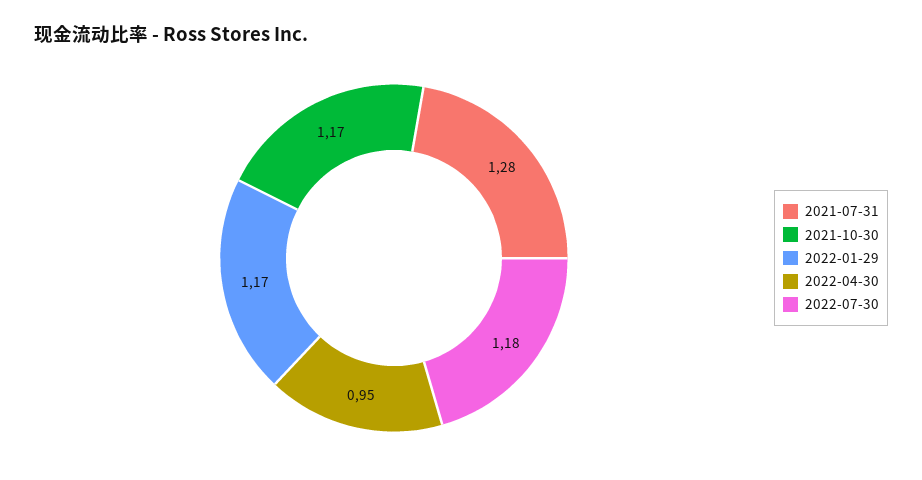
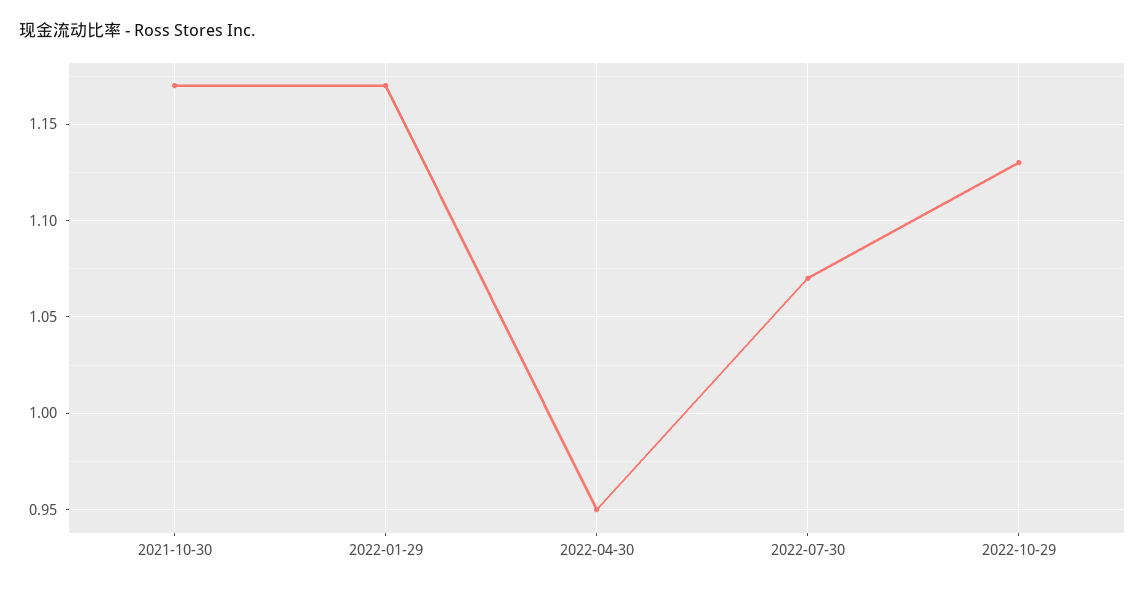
2021-07-31: 1.28 -> none
2022-07-30: 1.18 -> 1.07
2022-10-29: none -> 1.13

